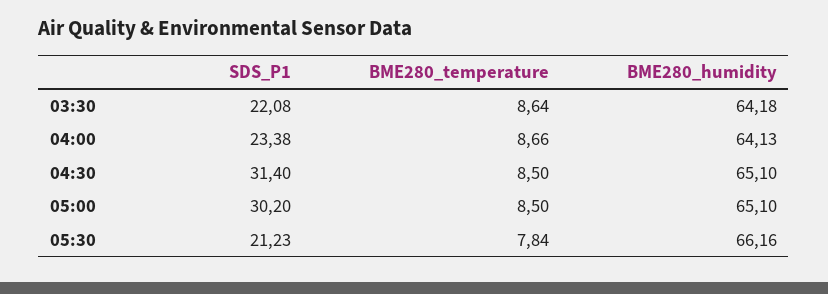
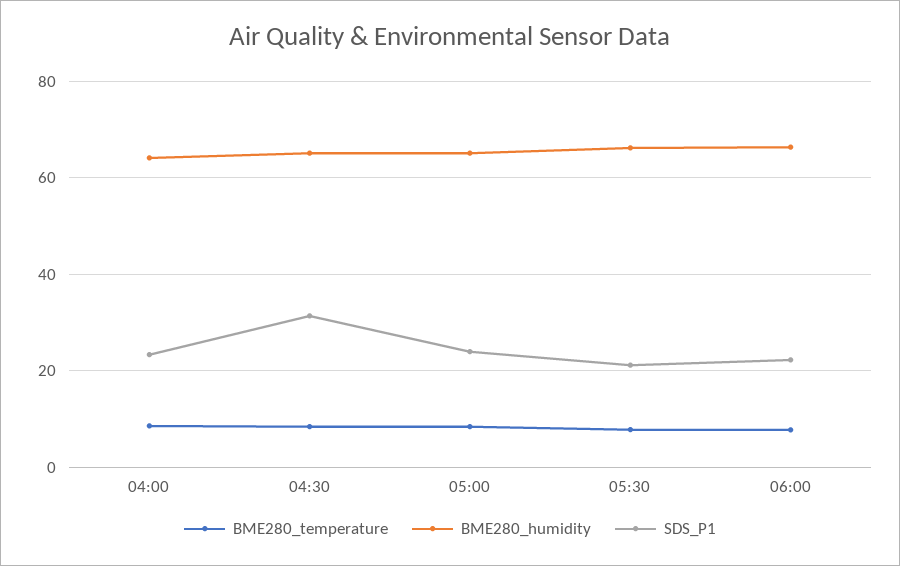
SDS_P1, 03:30: 22.08 -> none
BME280_temperature, 03:30: 8.64 -> none
BME280_humidity, 03:30: 64.18 -> none
SDS_P1, 05:00: 30.2 -> 24
BME280_temperature, 06:00: none -> 8
BME280_humidity, 06:00: none -> 66
SDS_P1, 06:00: none -> 22

